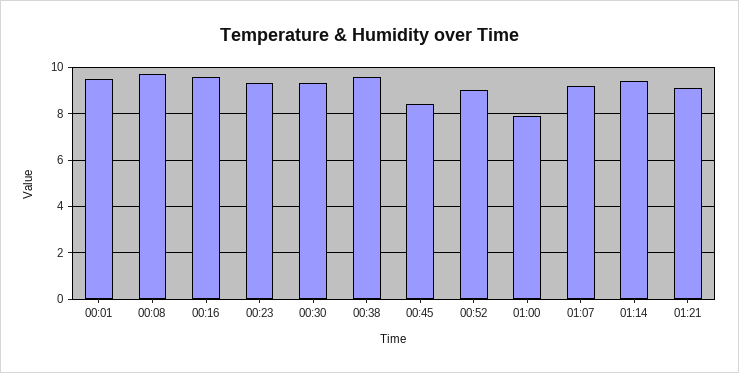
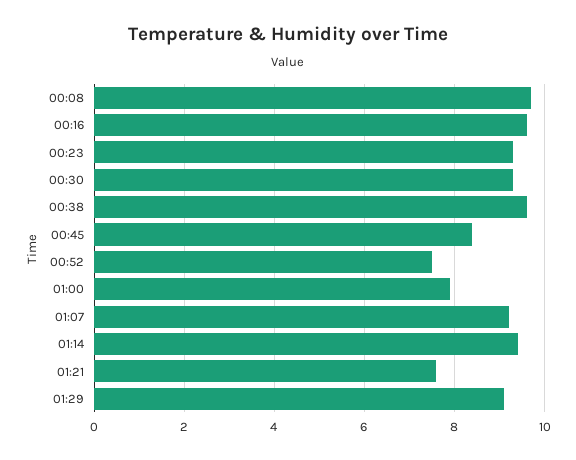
00:01: 9.5 -> none
00:52: 9 -> 7.5
01:21: 9 -> 7.5
01:29: none -> 9

